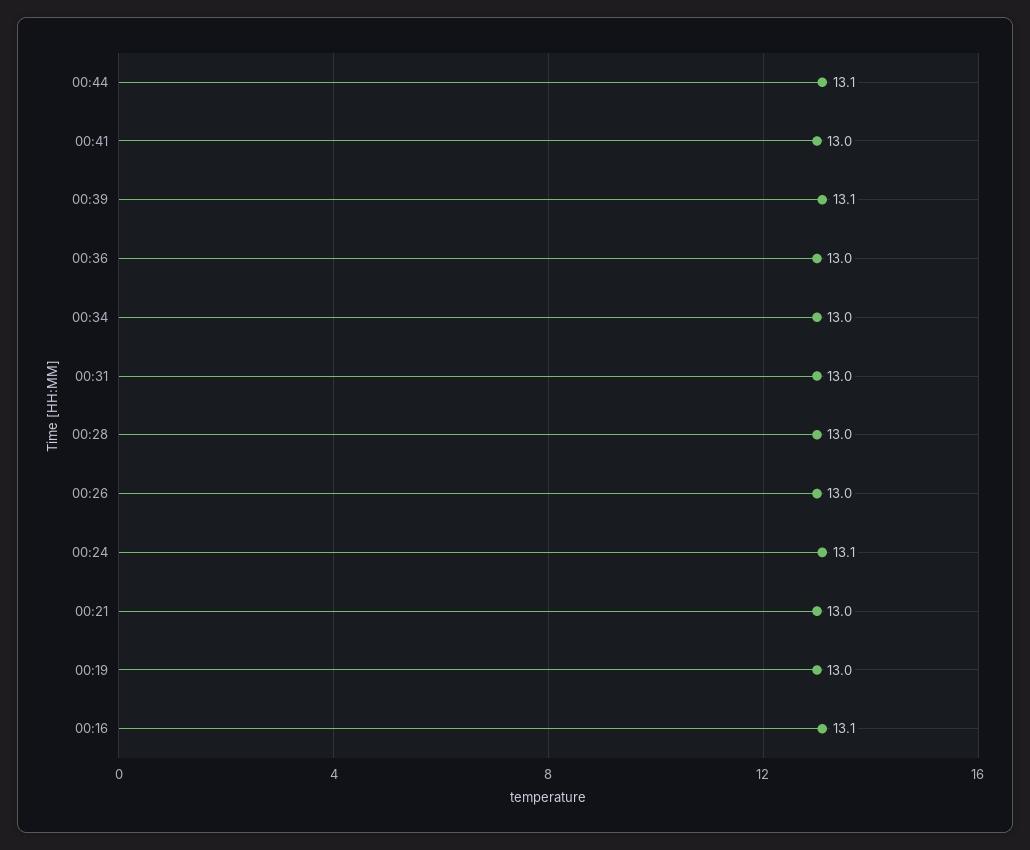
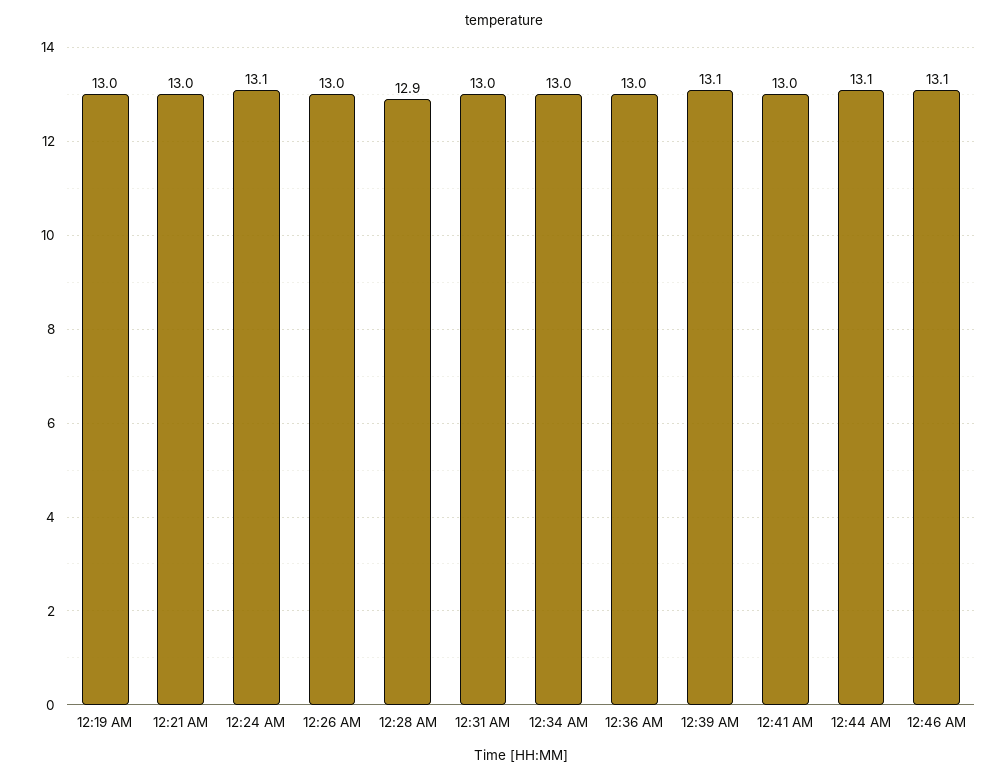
00:28: 13 -> 12.9
00:16: 13.1 -> none
12:46 AM: none -> 13.1

